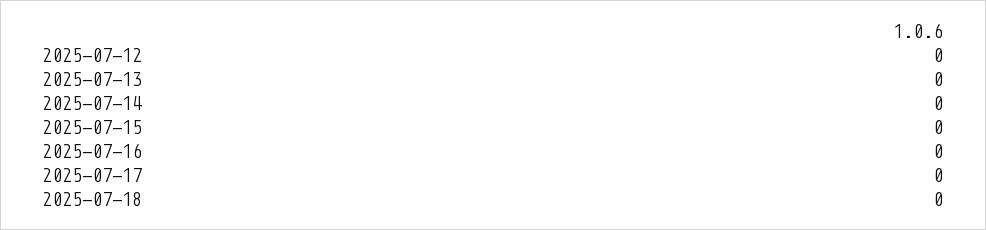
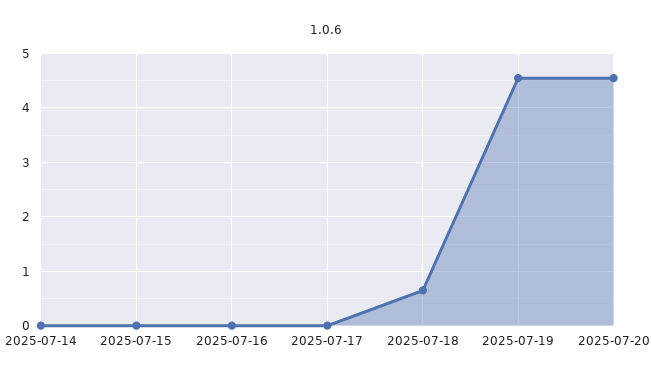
2025-07-12: 0 -> none
2025-07-13: 0 -> none
2025-07-18: 0 -> 0.6
2025-07-19: none -> 4.6
2025-07-20: none -> 4.6

